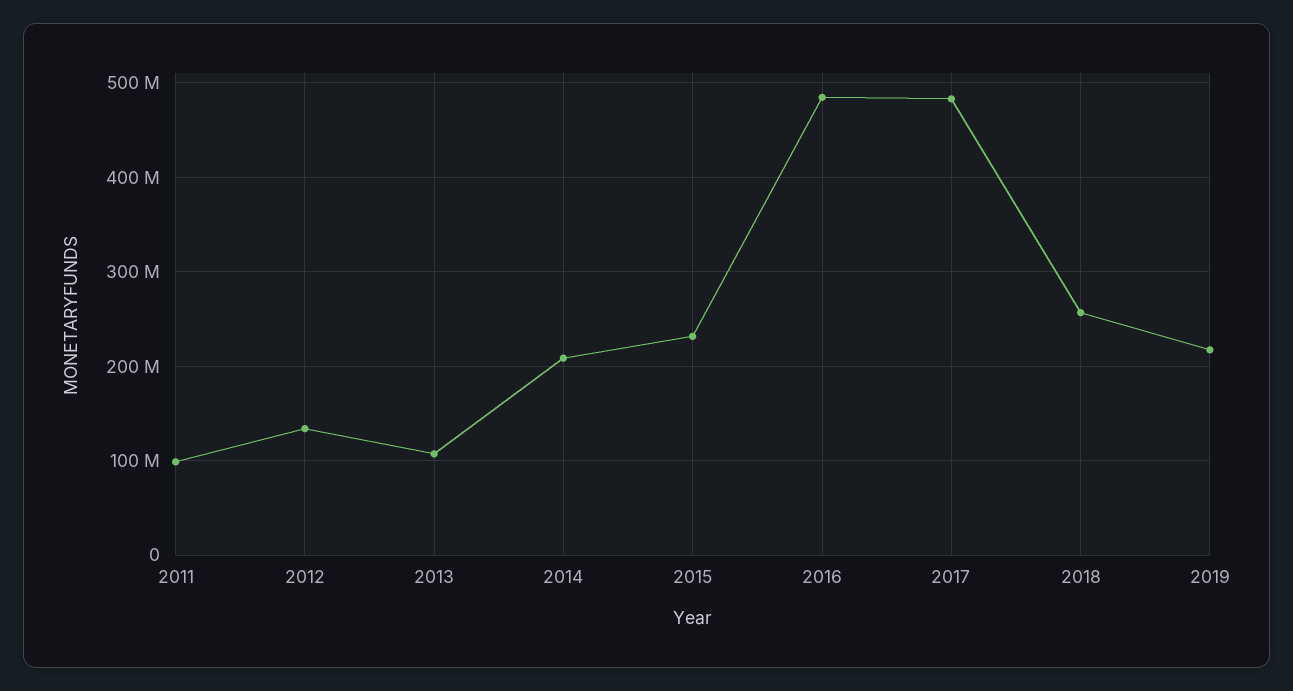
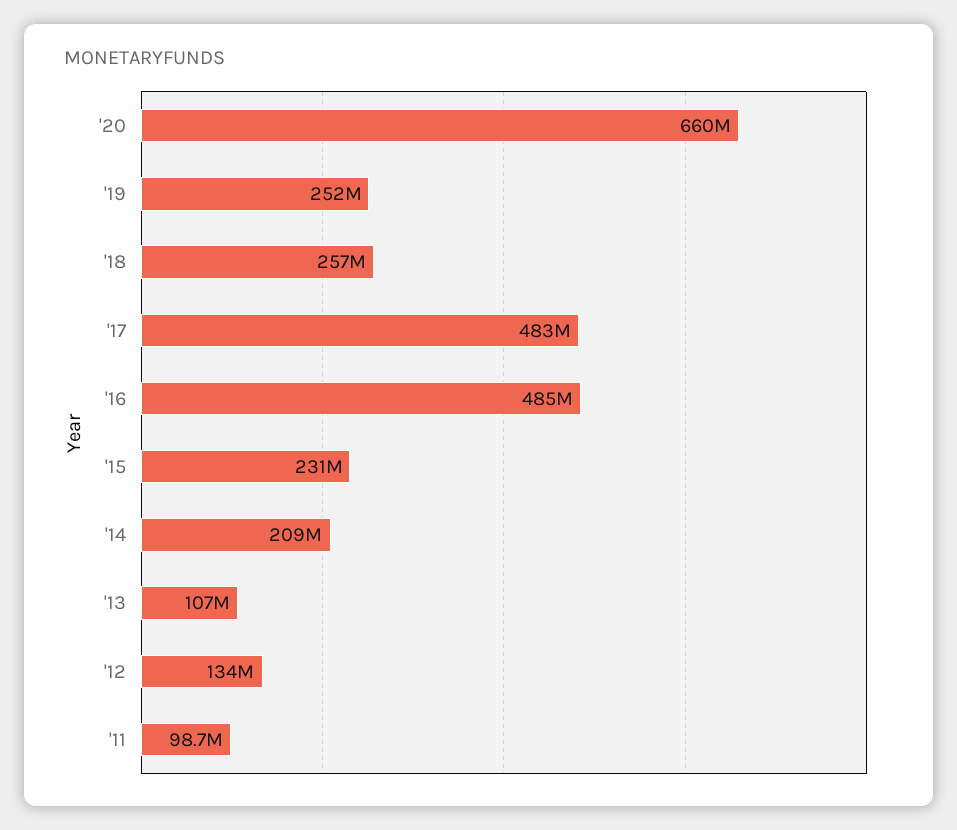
2019: 220000000 -> 252000000
'20: none -> 660000000

